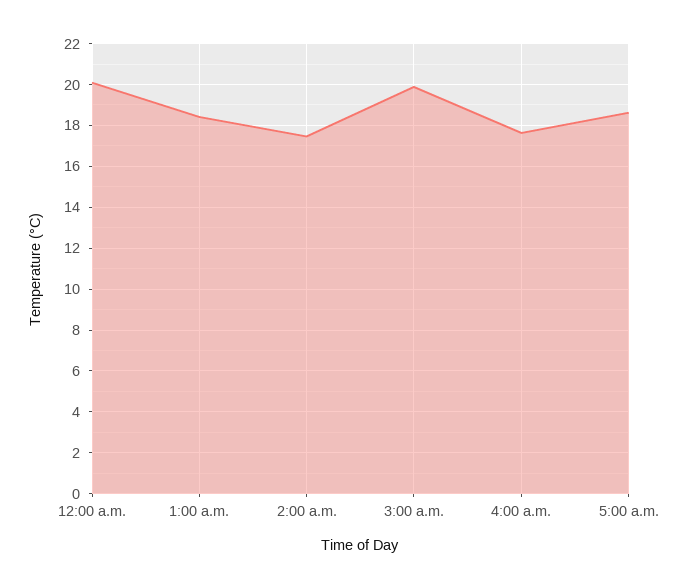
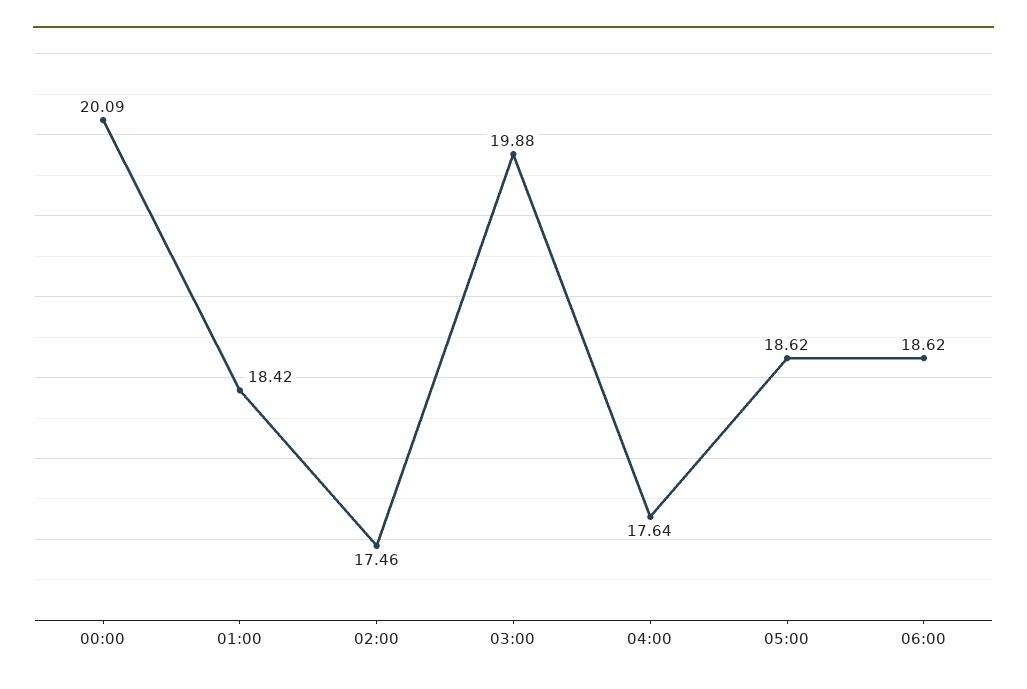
06:00: none -> 18.62

